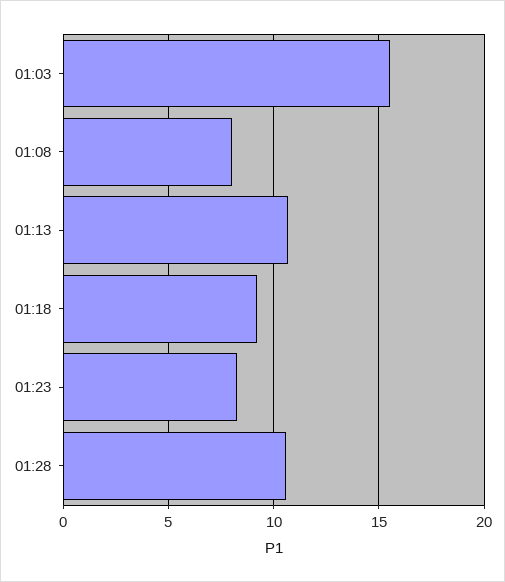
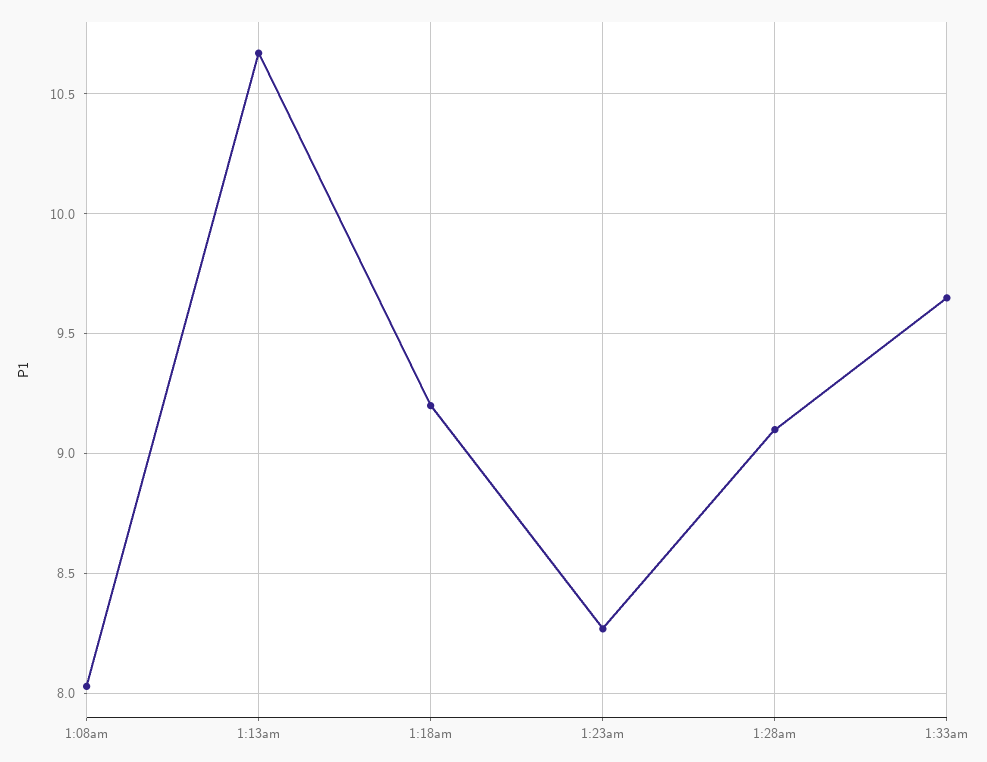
01:03: 15.5 -> none
01:28: 10.5 -> 9.1
1:33am: none -> 9.65

